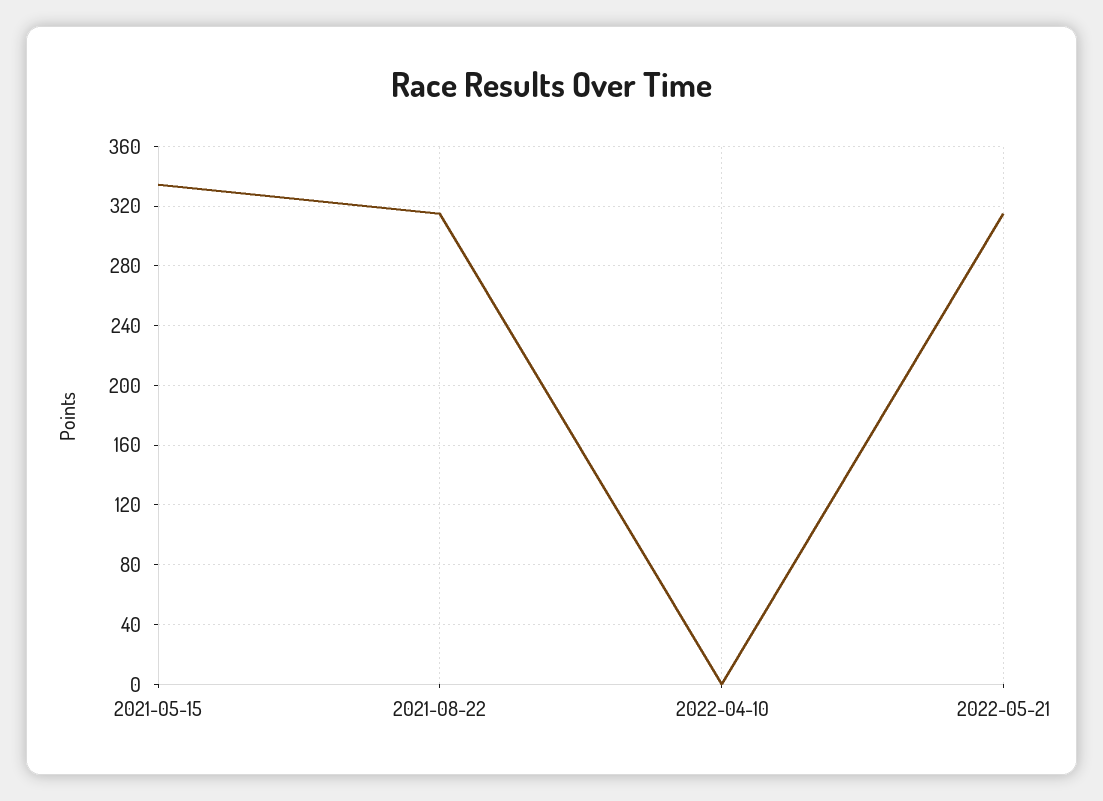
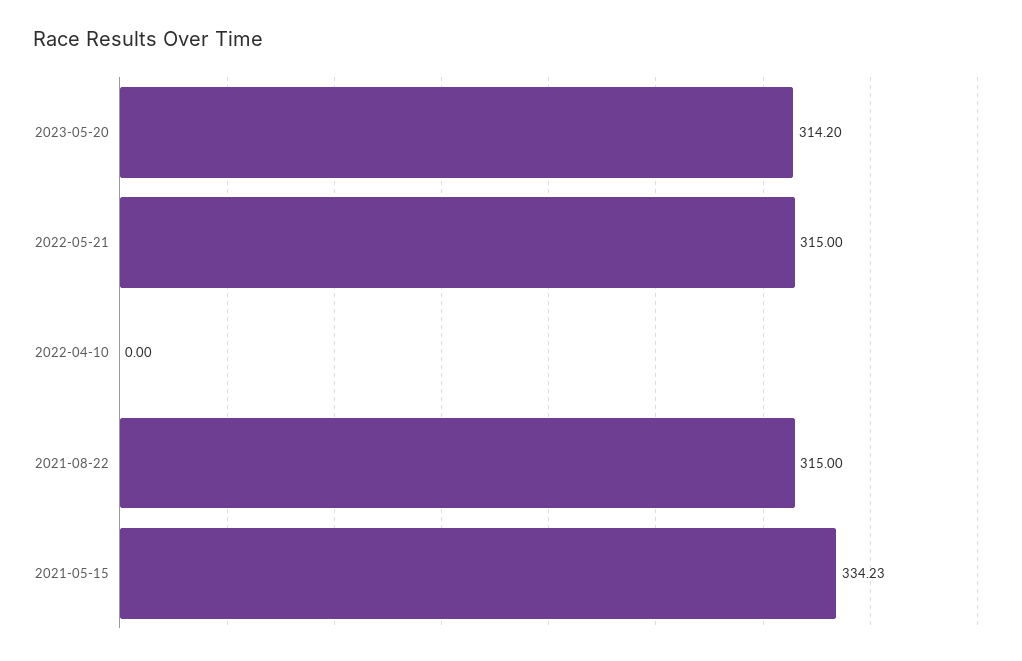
2023-05-20: none -> 314.2

